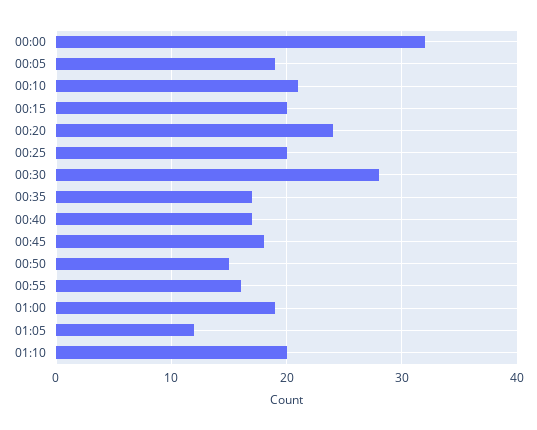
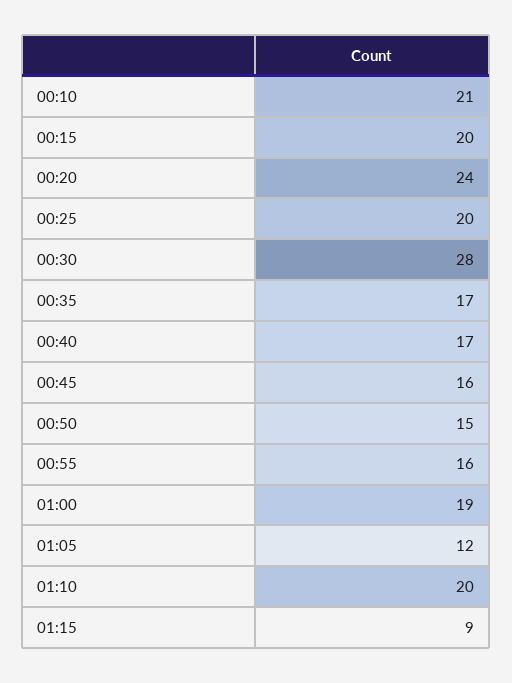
00:00: 32 -> none
00:05: 19 -> none
00:45: 18 -> 16
01:15: none -> 9

